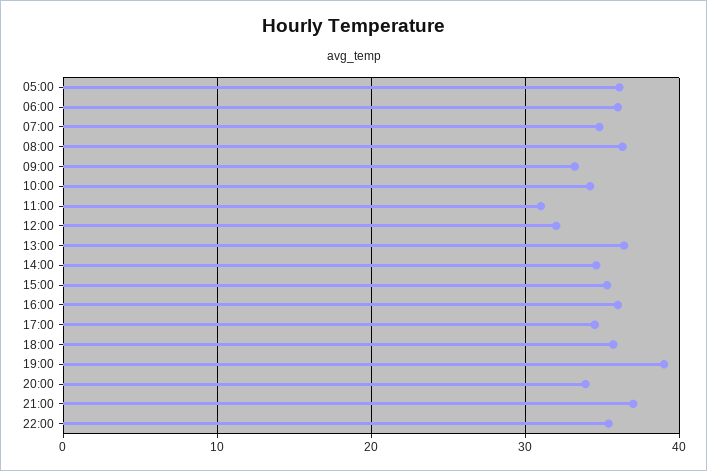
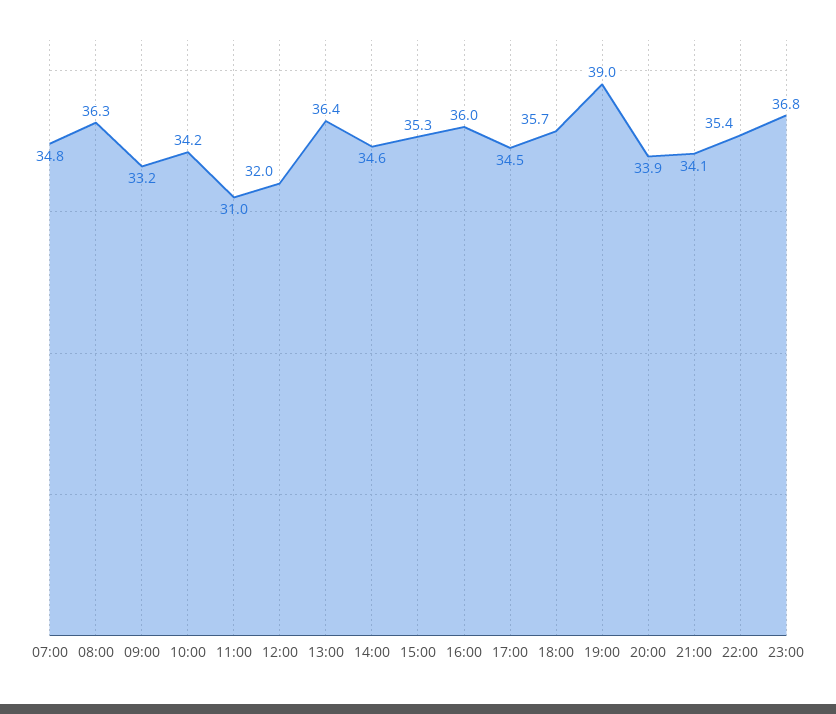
05:00: 36 -> none
06:00: 36 -> none
21:00: 37 -> 34.1
23:00: none -> 36.8

